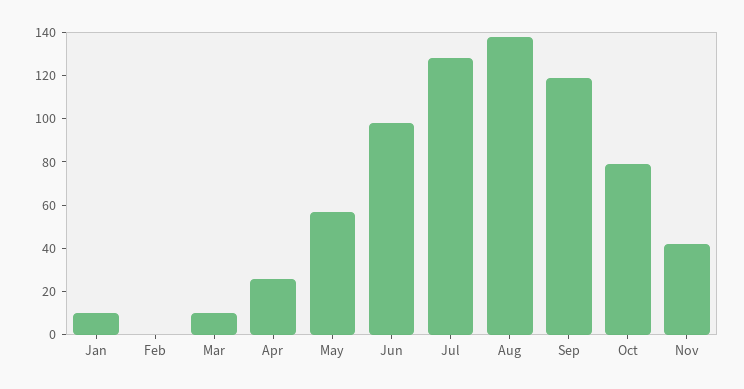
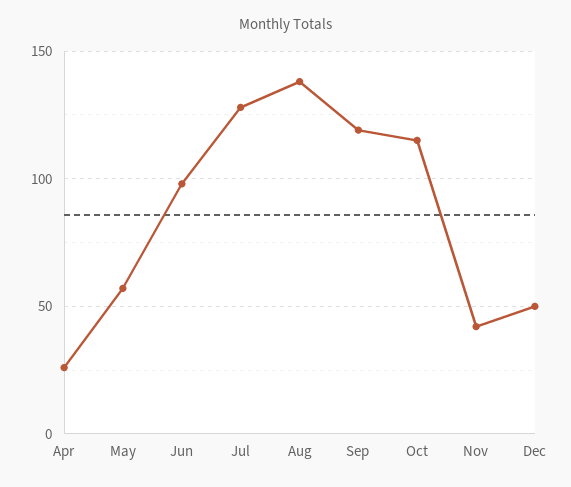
Jan: 10 -> none
Feb: 0 -> none
Mar: 10 -> none
Oct: 80 -> 115
Dec: none -> 50

